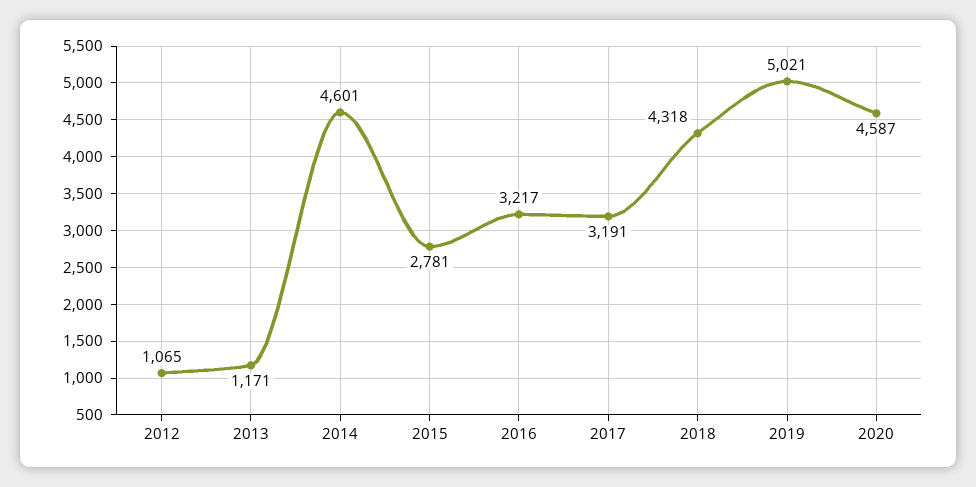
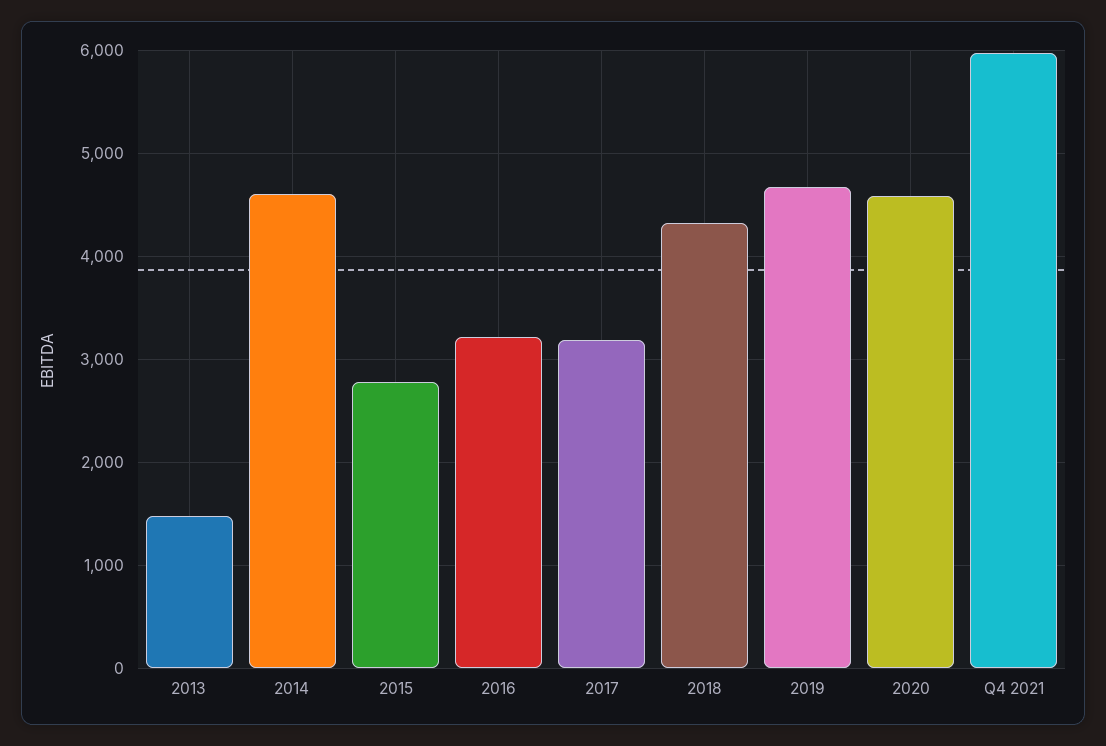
2012: 1065 -> none
2013: 1171 -> 1500
2019: 5021 -> 4700
Q4 2021: none -> 6000

